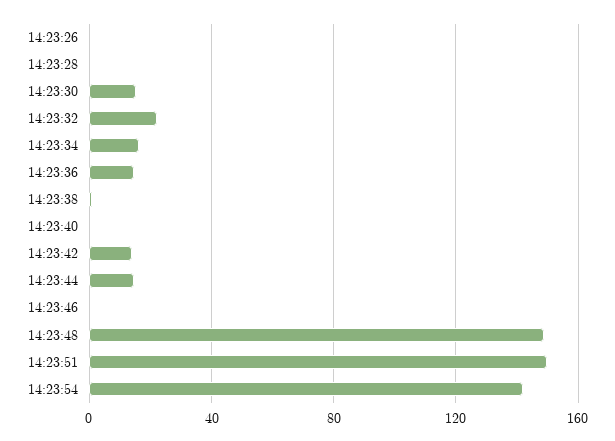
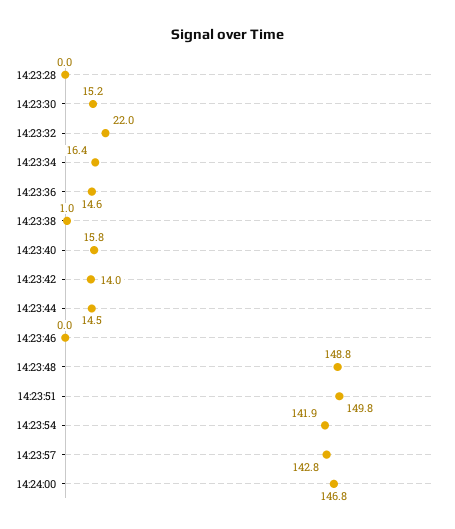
14:23:26: 0 -> none
14:23:40: 0 -> 15.8
14:23:57: none -> 142.8
14:24:00: none -> 146.8

